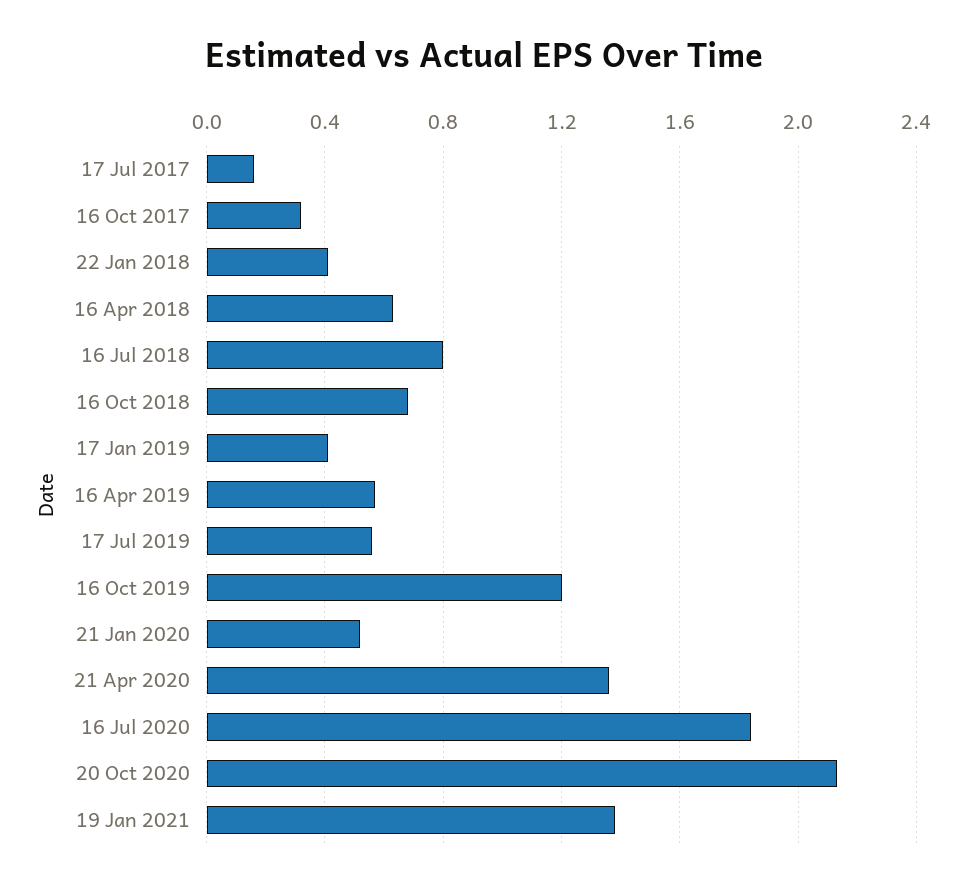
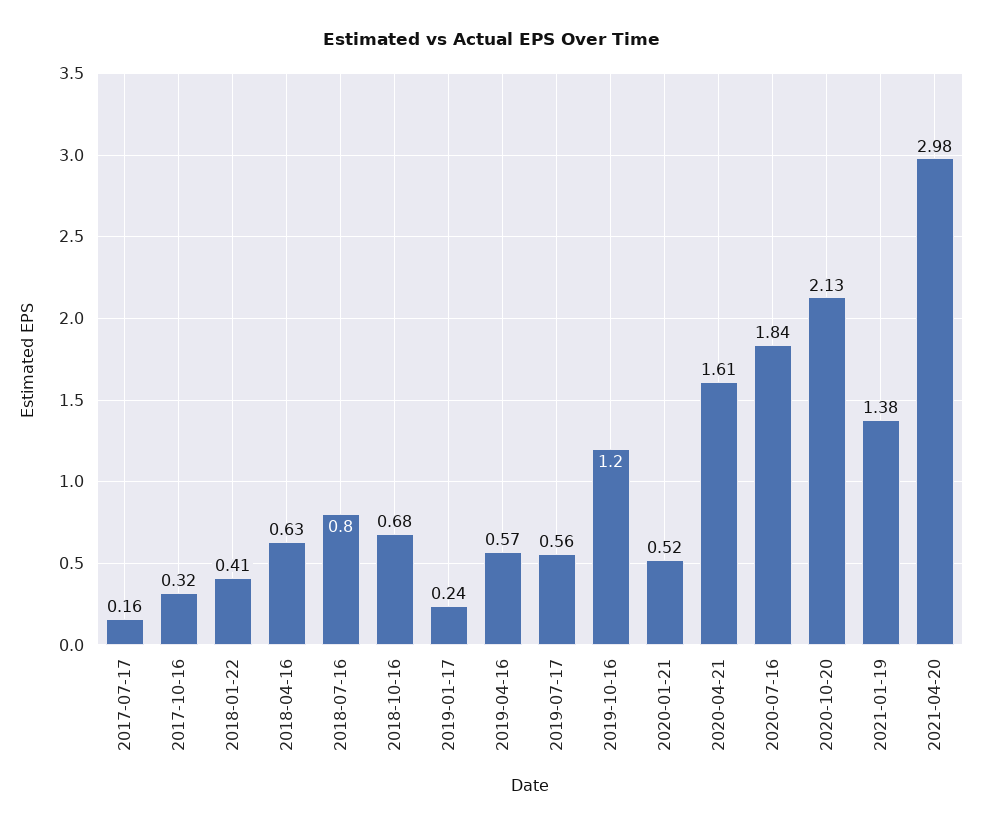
17 Jan 2019: 0.4 -> 0.24
21 Apr 2020: 1.35 -> 1.61
2021-04-20: none -> 2.98

